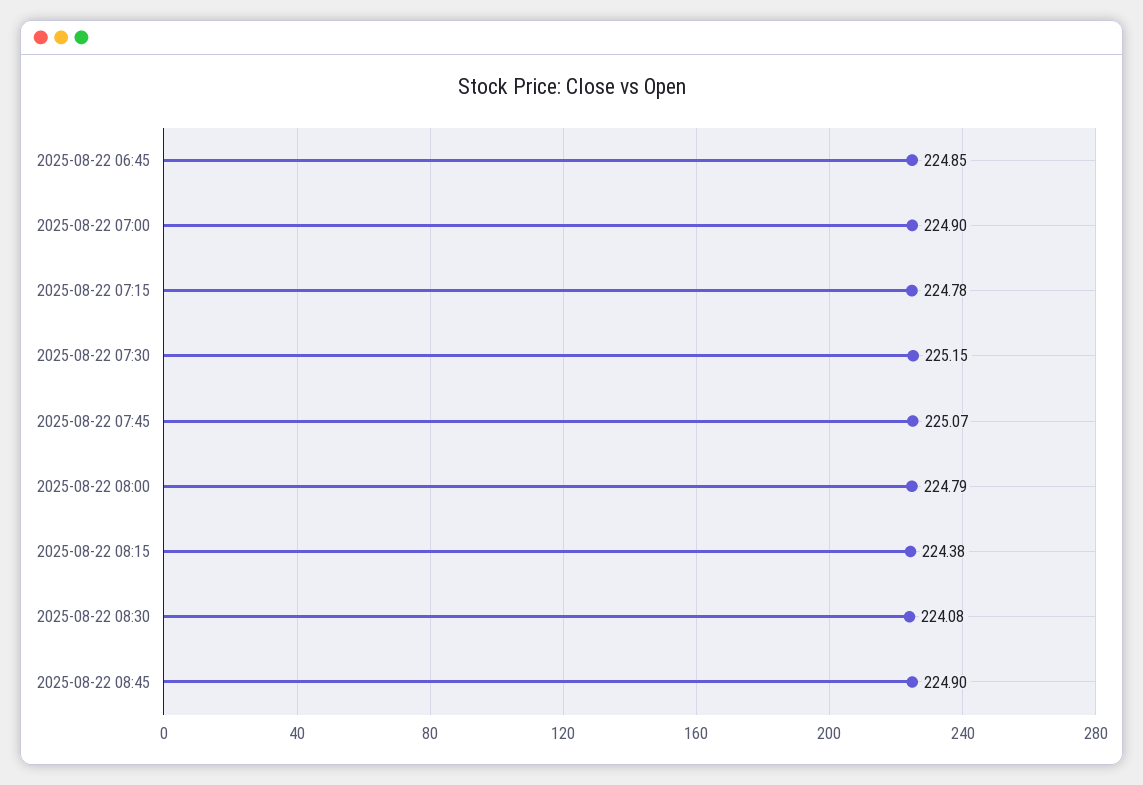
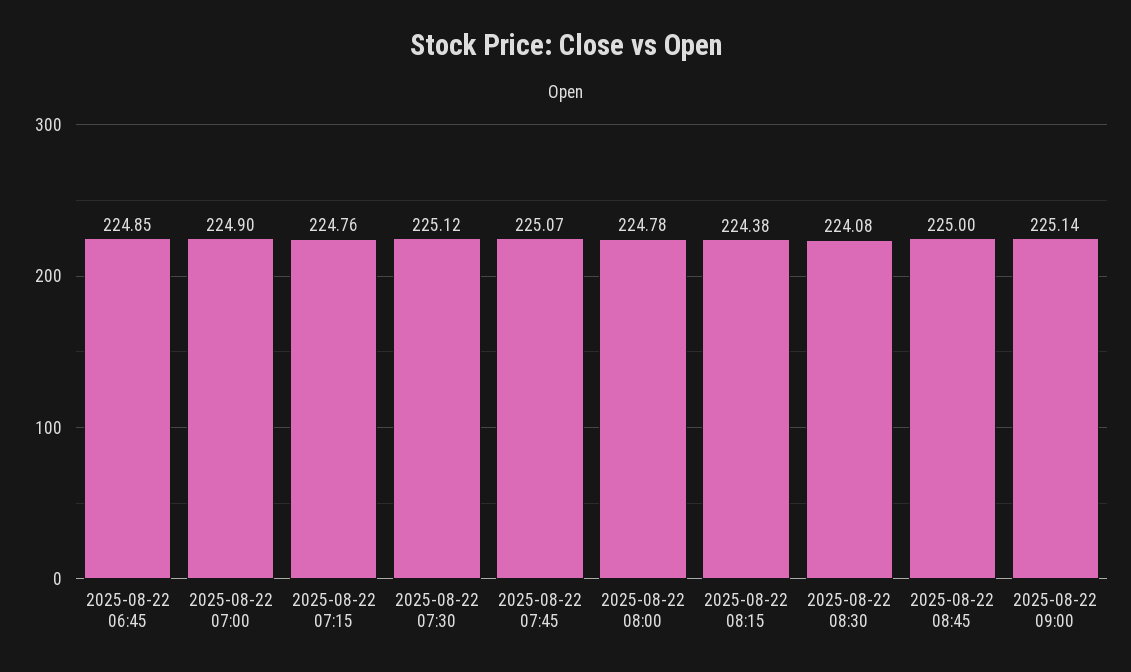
2025-08-22 07:15: 224.78 -> 224.76
2025-08-22 07:30: 225.15 -> 225.12
2025-08-22 08:00: 224.79 -> 224.78
2025-08-22 08:45: 224.9 -> 225
2025-08-22 09:00: none -> 225.14

